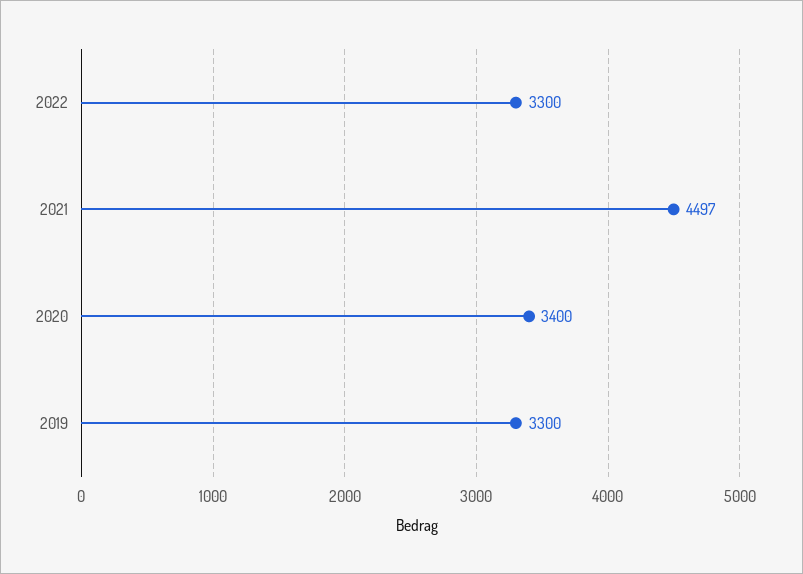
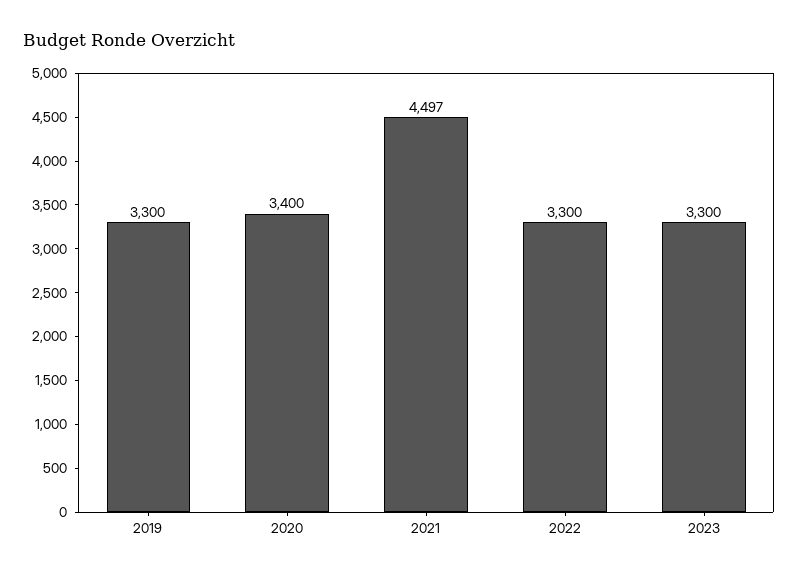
2023: none -> 3300

